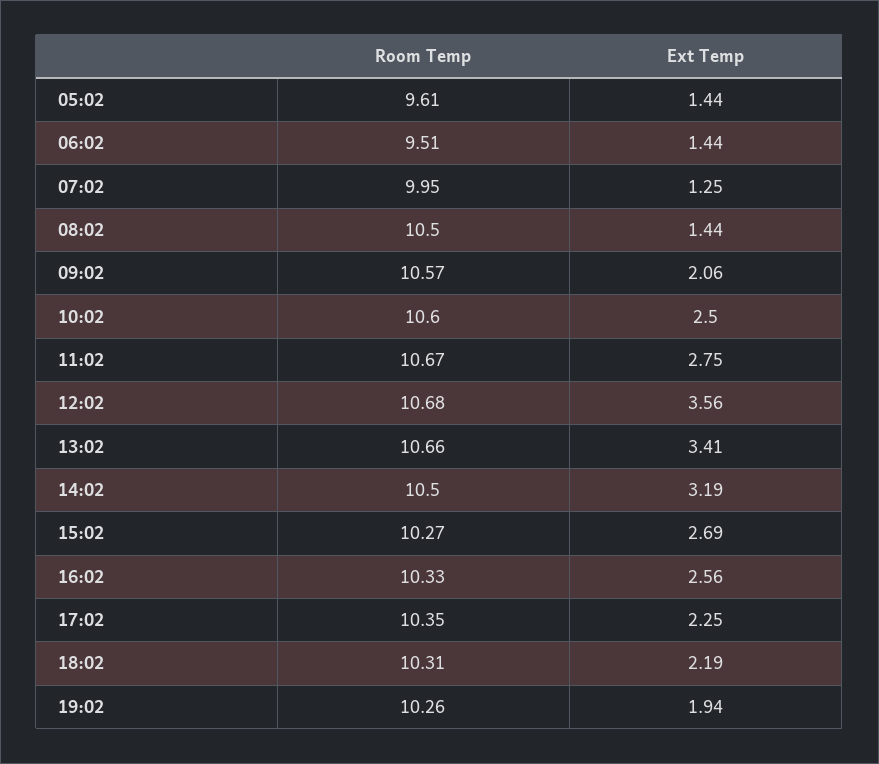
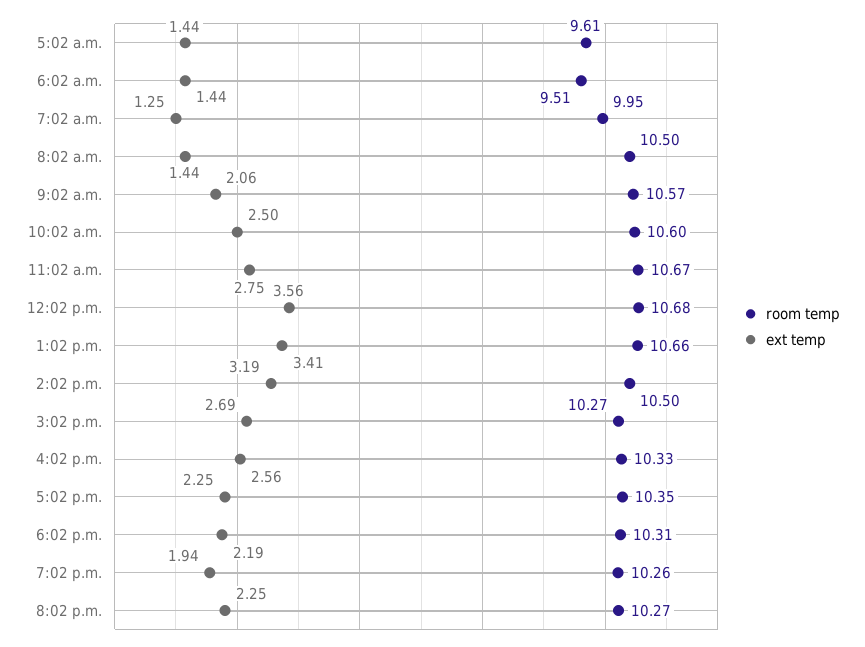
Room Temp, 8:02 p.m.: none -> 10.27
Ext Temp, 8:02 p.m.: none -> 2.25

